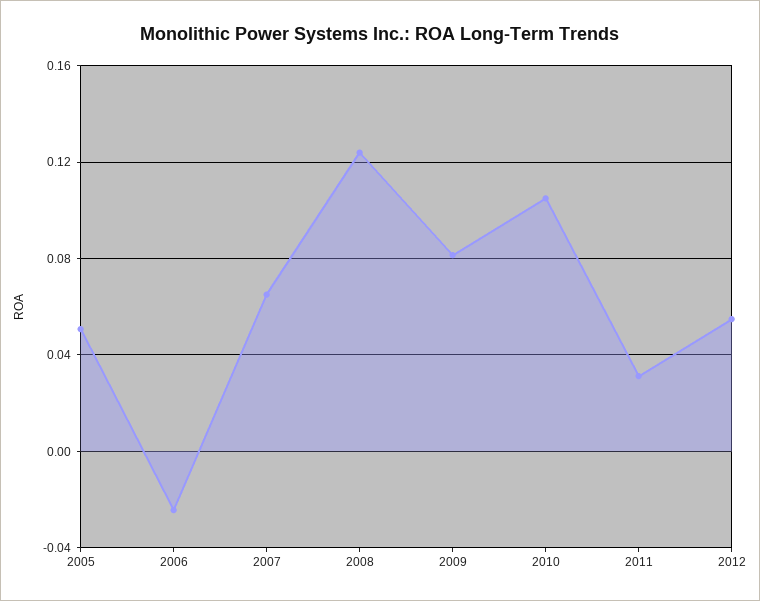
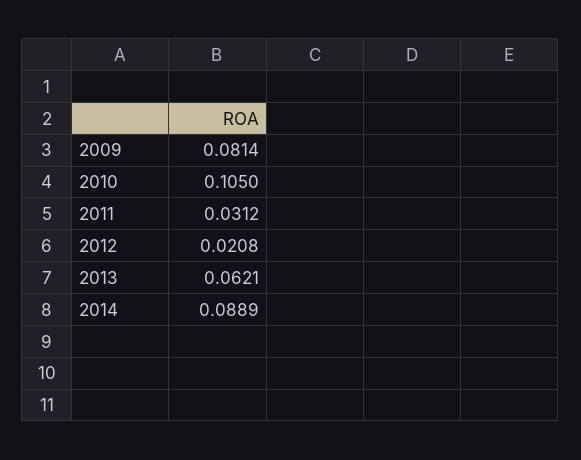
2005: 0.05 -> none
2006: -0.025 -> none
2007: 0.065 -> none
2008: 0.125 -> none
2012: 0.055 -> 0.0208
2013: none -> 0.0621
2014: none -> 0.0889

